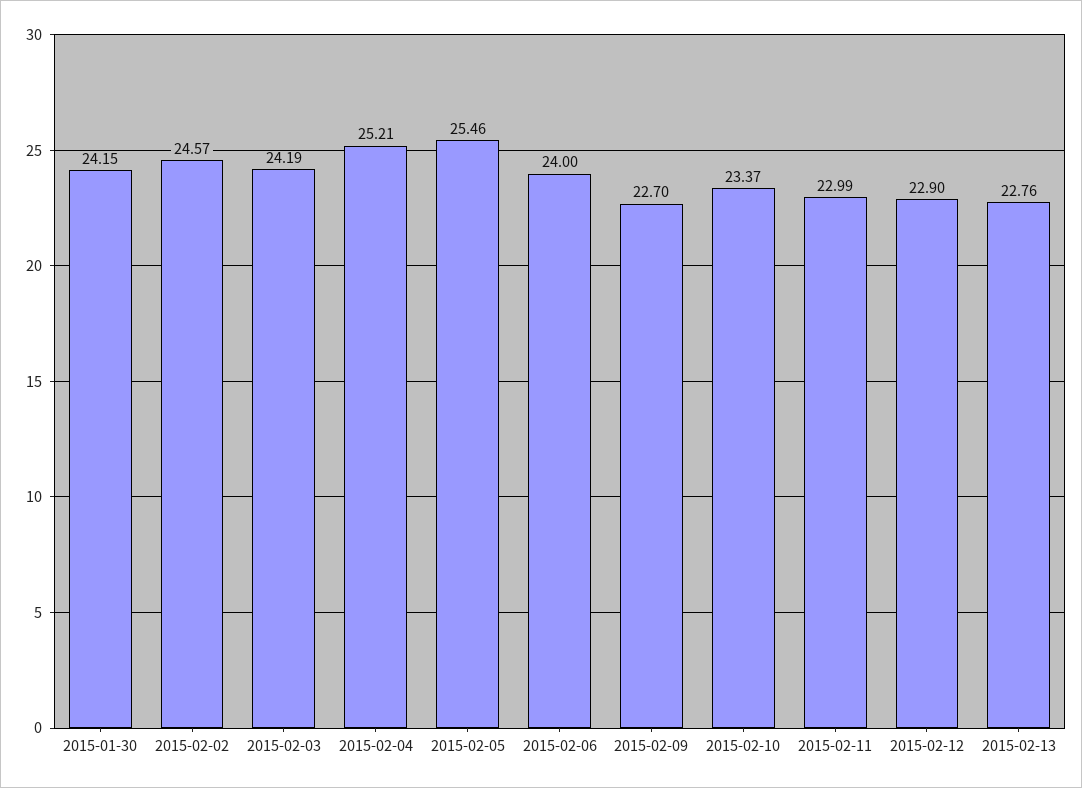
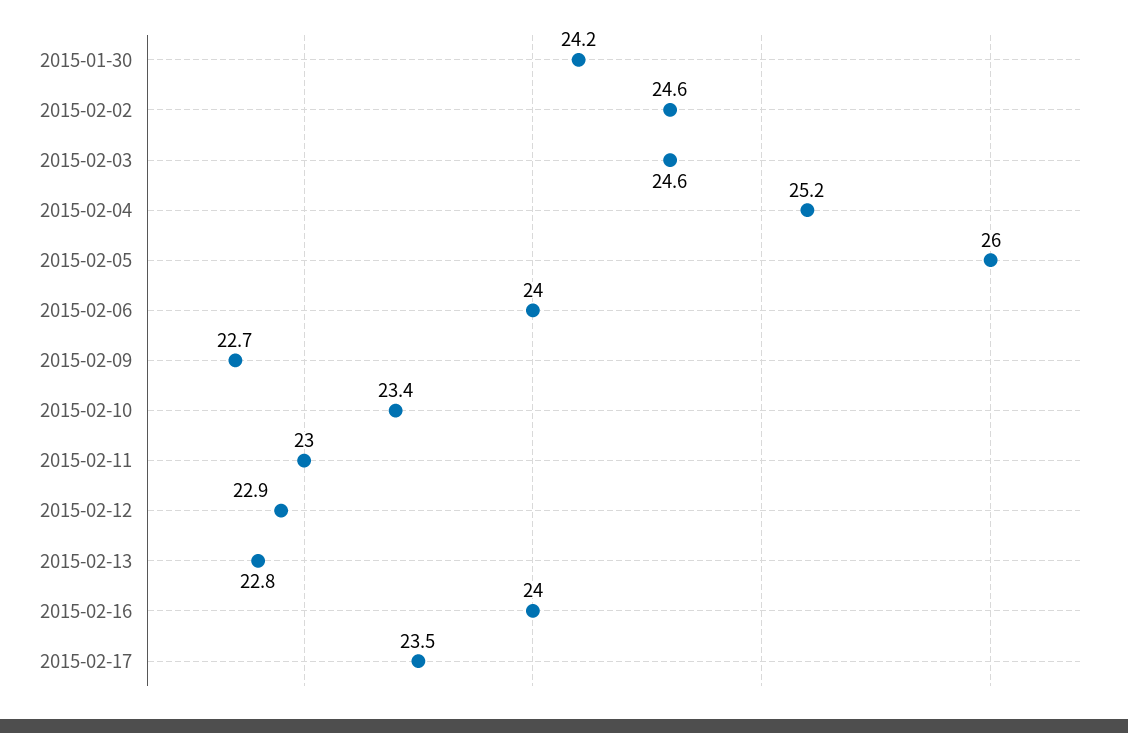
2015-02-03: 24.19 -> 24.6
2015-02-05: 25.46 -> 26
2015-02-16: none -> 24
2015-02-17: none -> 23.5

